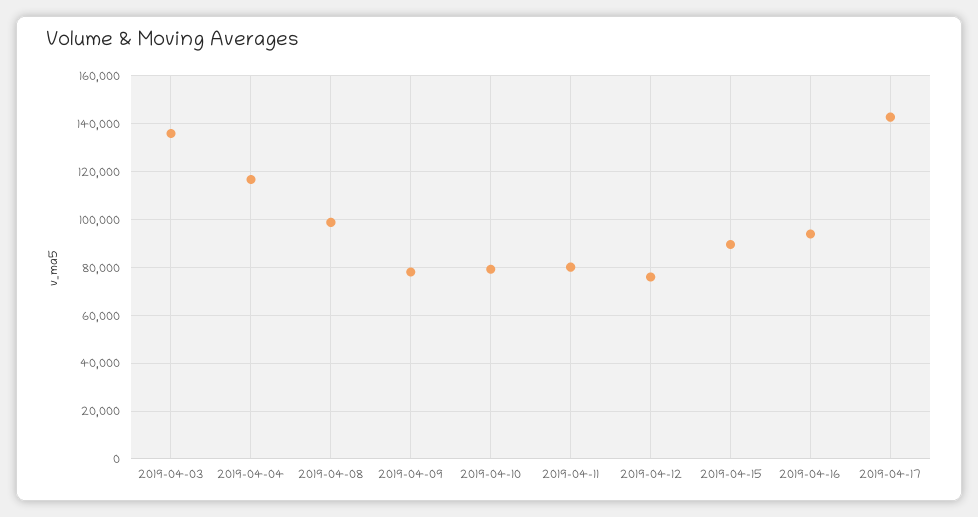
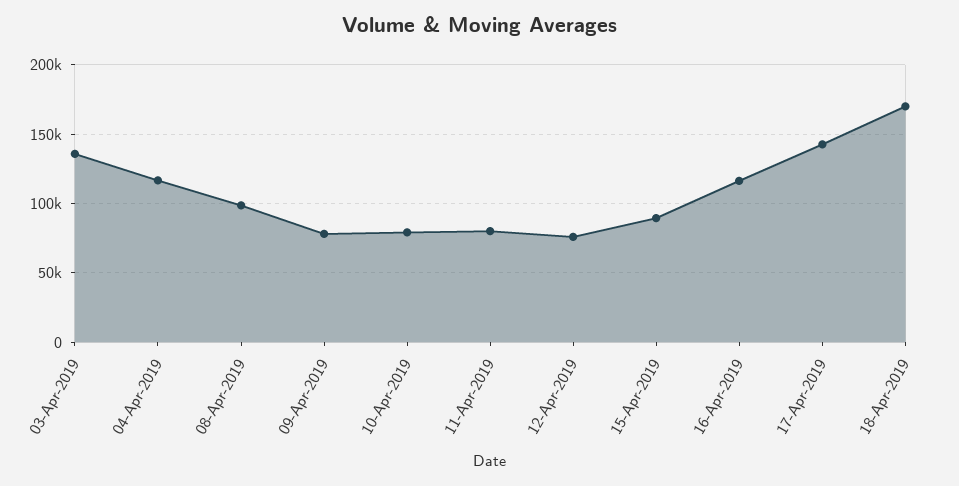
2019-04-16: 95000 -> 115000
18-Apr-2019: none -> 170000

